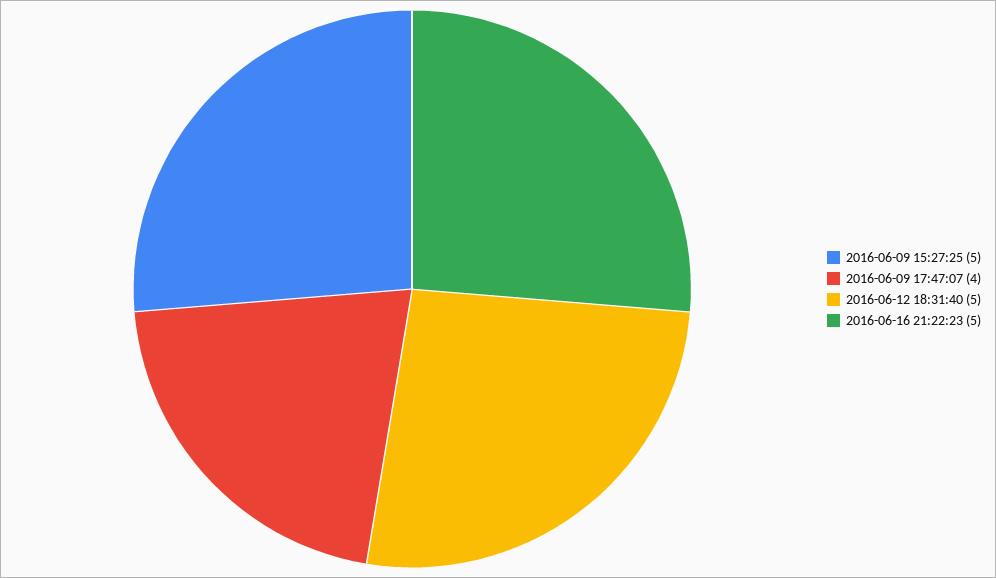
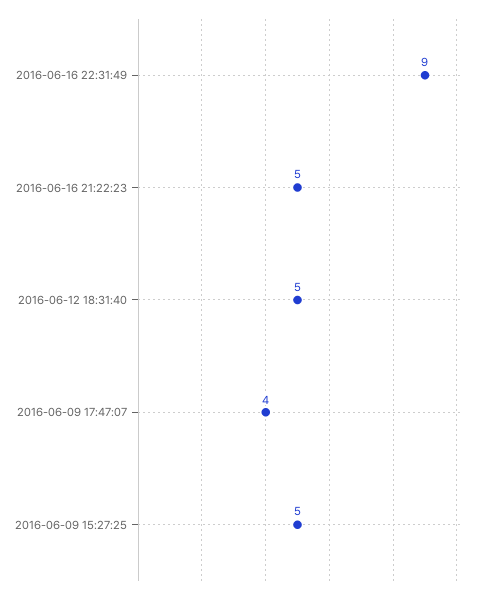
2016-06-16 22:31:49: none -> 9

